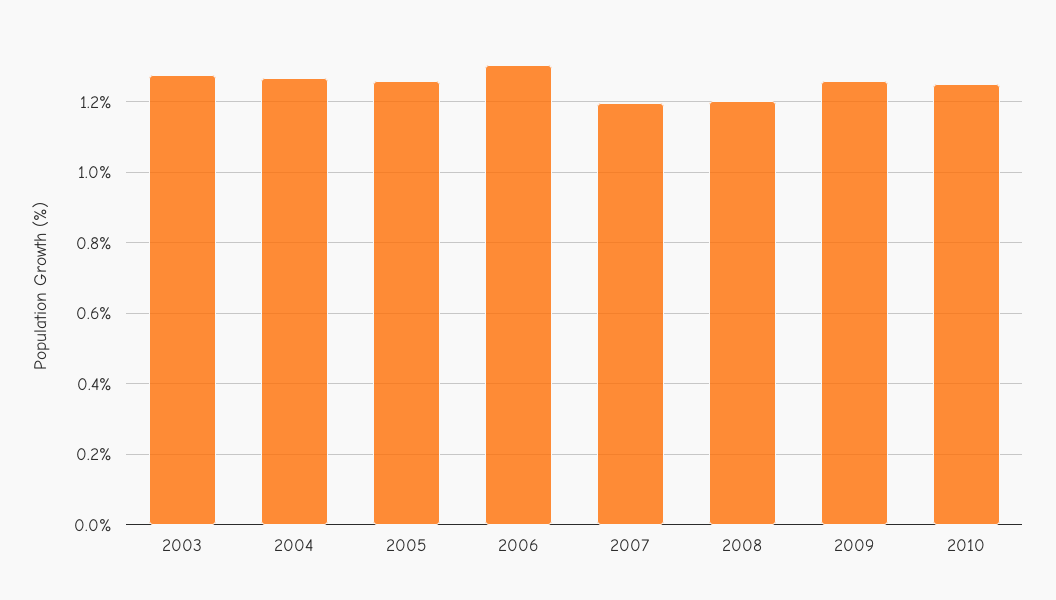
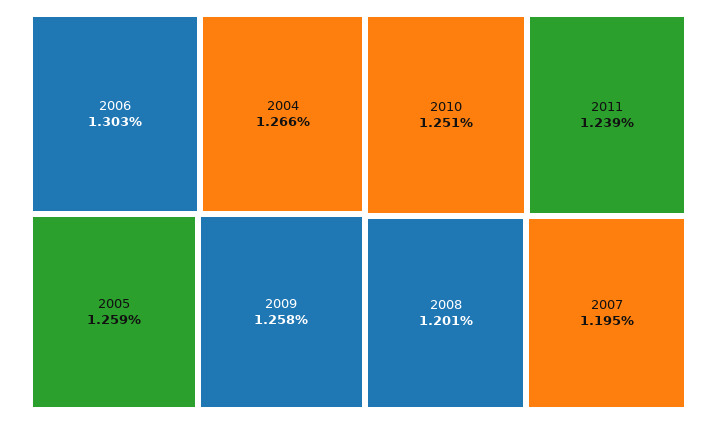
2003: 1.28 -> none
2011: none -> 1.239

